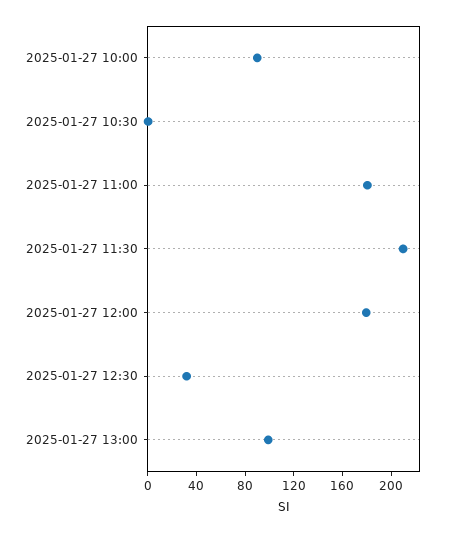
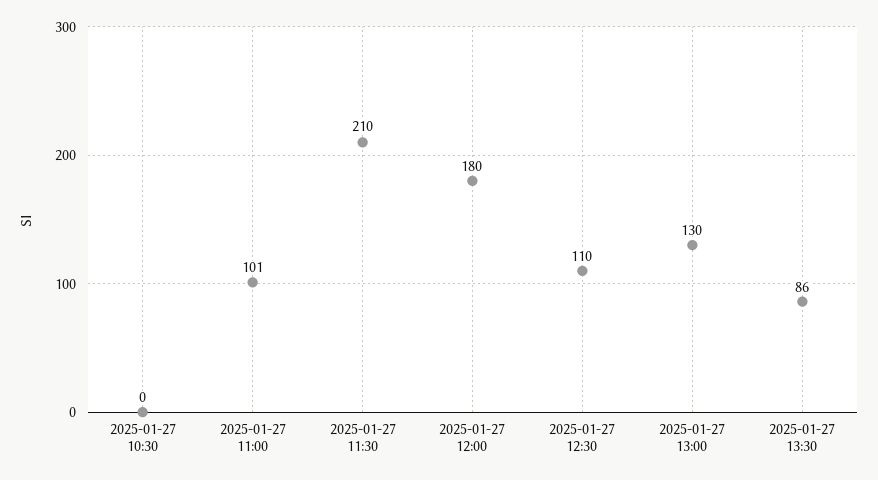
2025-01-27 10:00: 90 -> none
2025-01-27 11:00: 180 -> 101
2025-01-27 12:30: 30 -> 110
2025-01-27 13:00: 100 -> 130
2025-01-27 13:30: none -> 86

